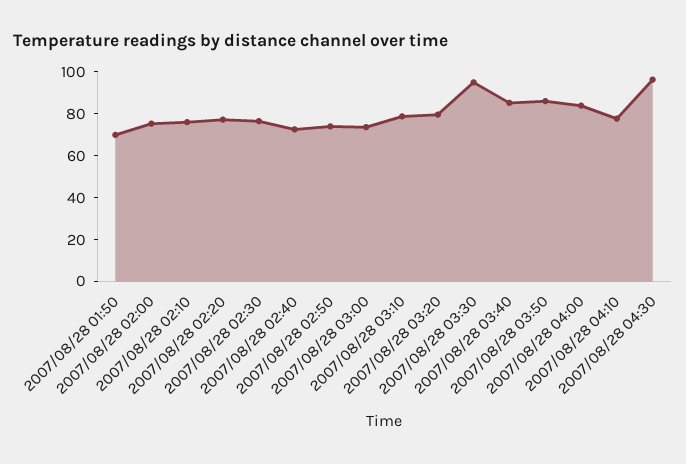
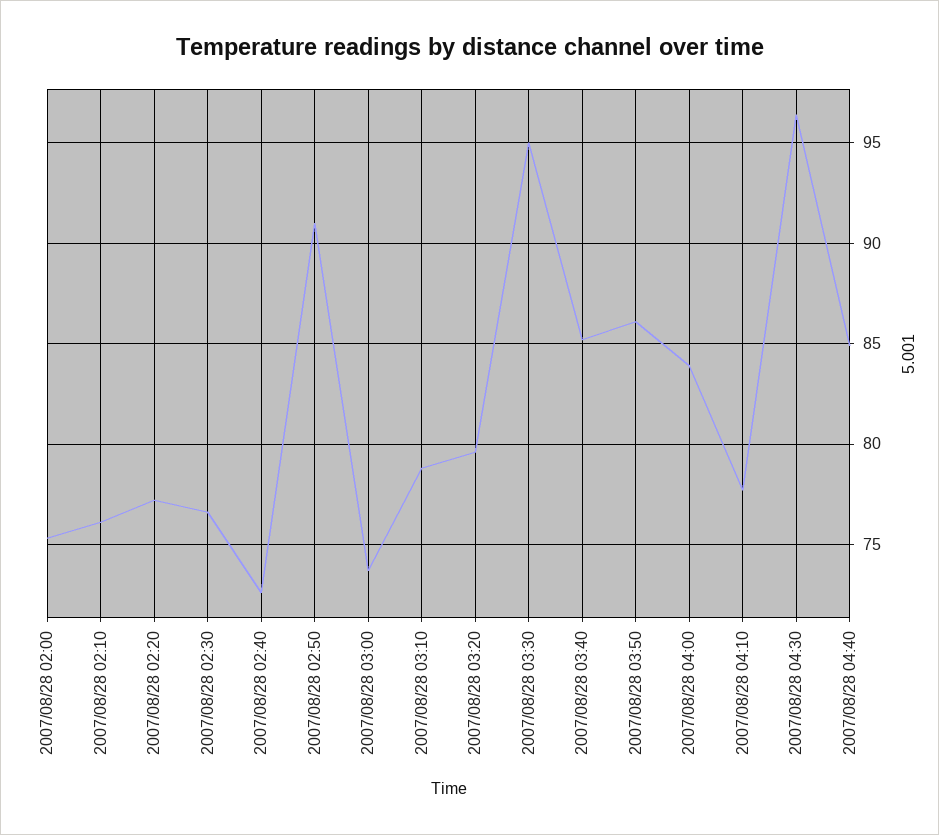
2007/08/28 01:50: 70 -> none
2007/08/28 02:50: 75 -> 91
2007/08/28 04:40: none -> 85

